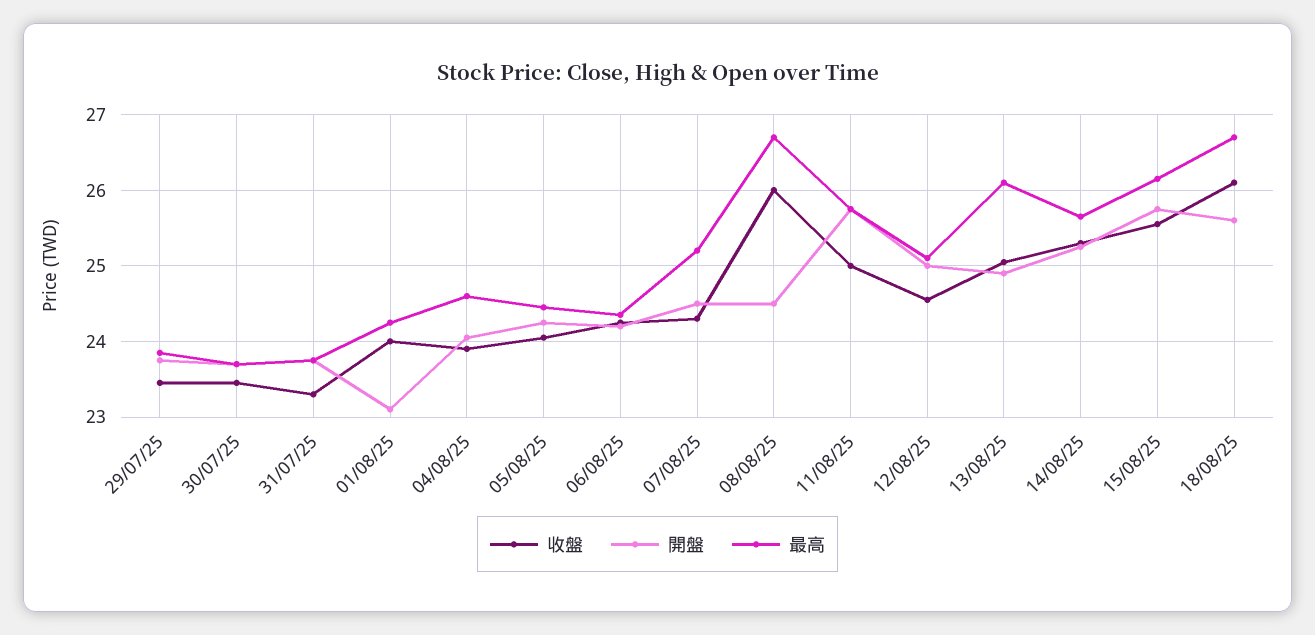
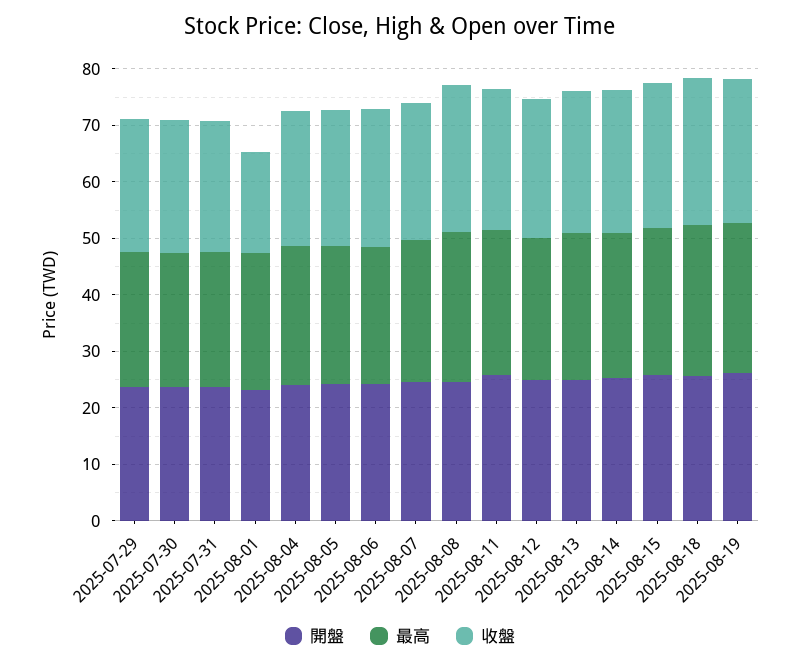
收盤, 01/08/25: 24 -> 18
開盤, 2025-08-19: none -> 26
最高, 2025-08-19: none -> 26
收盤, 2025-08-19: none -> 26

